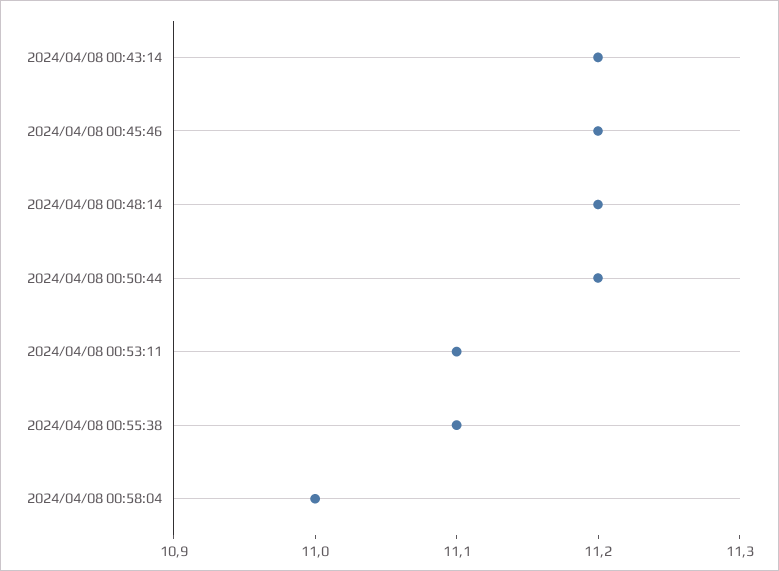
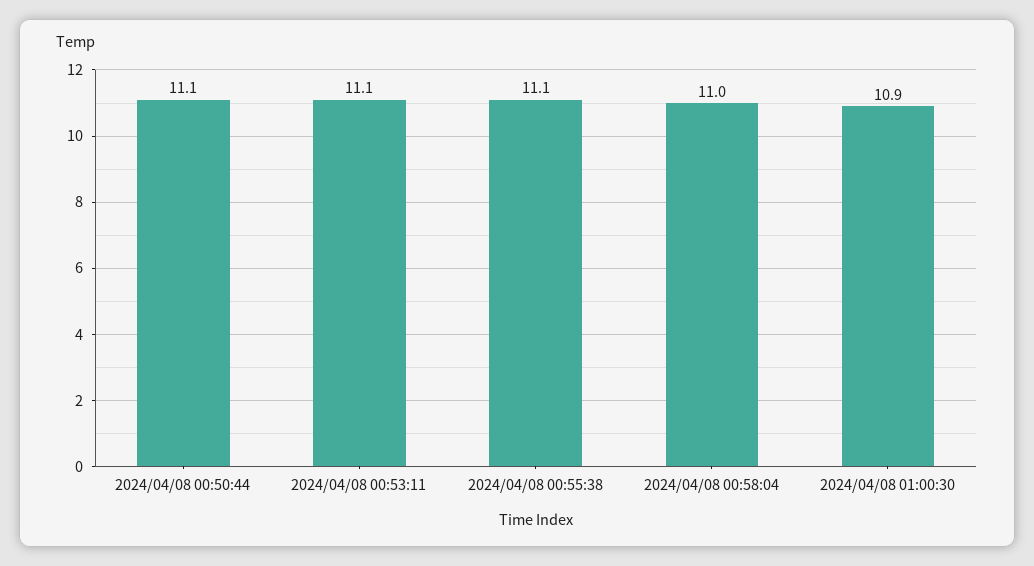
2024/04/08 00:43:14: 11.2 -> none
2024/04/08 00:45:46: 11.2 -> none
2024/04/08 00:48:14: 11.2 -> none
2024/04/08 00:50:44: 11.2 -> 11.1
2024/04/08 01:00:30: none -> 10.9

